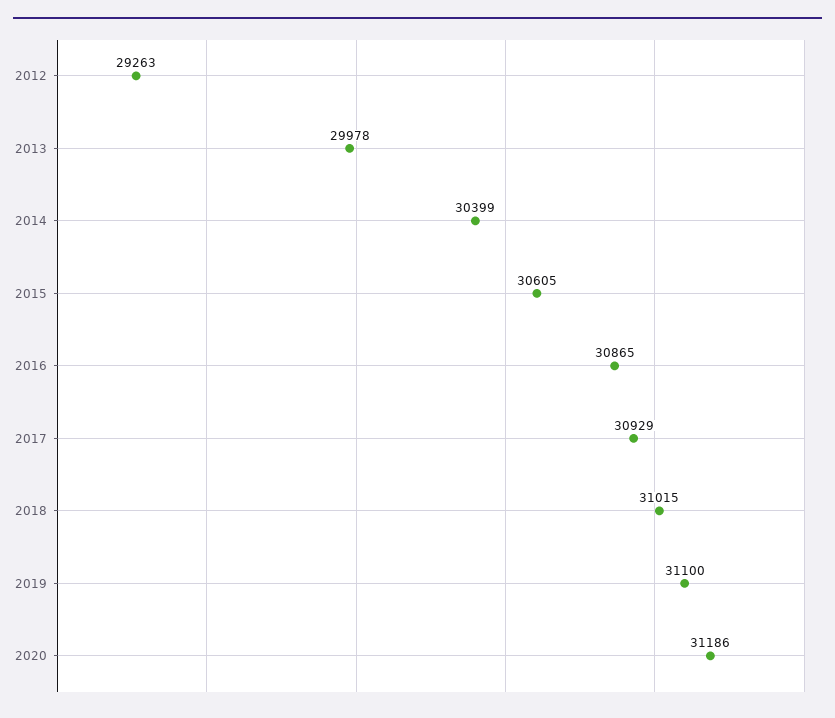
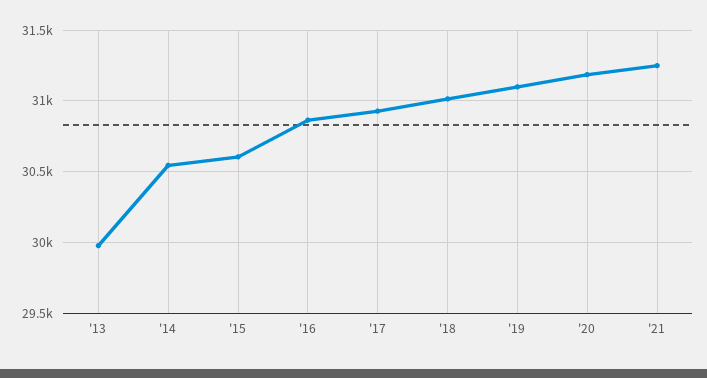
2012: 29263 -> none
2014: 30399 -> 30550
'21: none -> 31250

